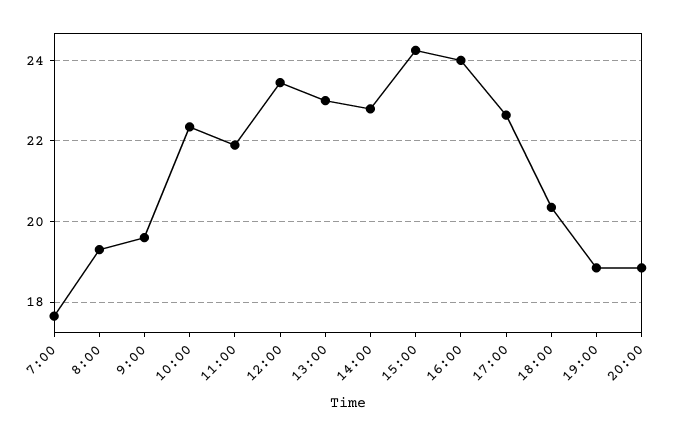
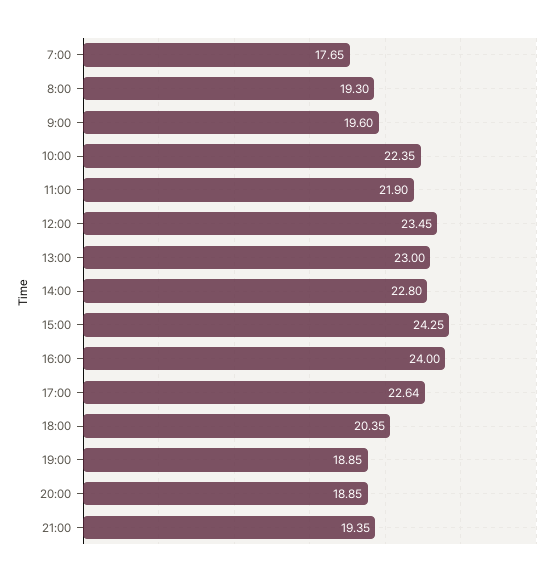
21:00: none -> 19.35

